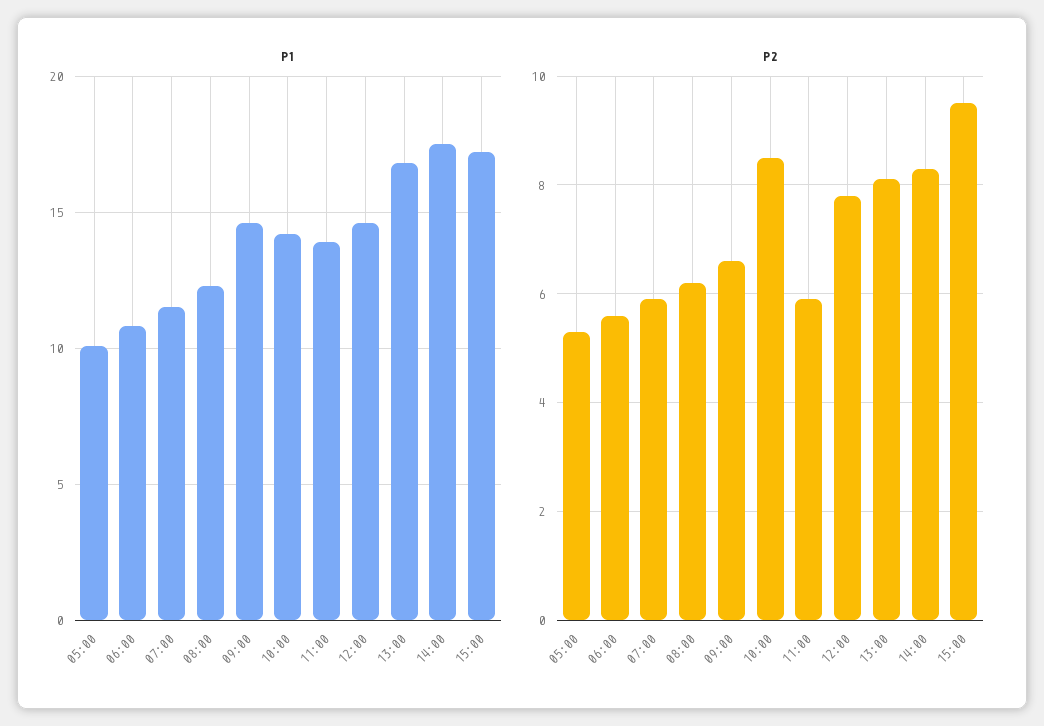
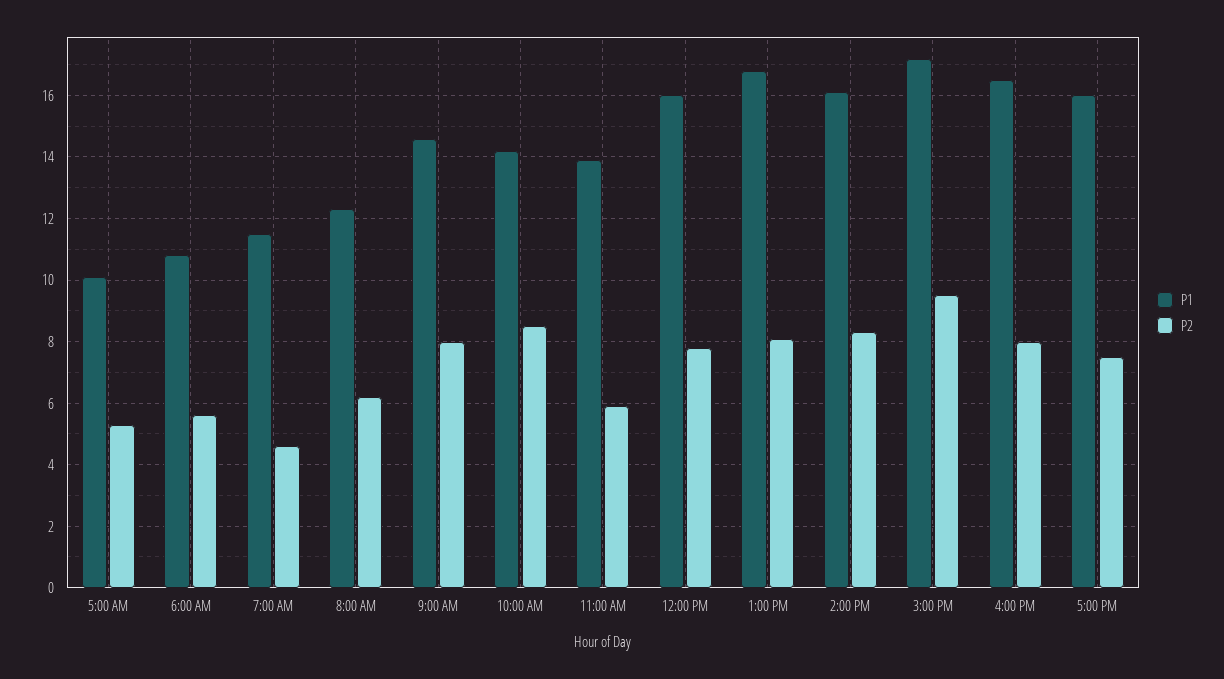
P1, 12:00: 14.5 -> 16
P1, 14:00: 17.5 -> 16
P2, 07:00: 6 -> 4.5
P2, 09:00: 6.5 -> 8
P1, 4:00 PM: none -> 16.5
P2, 4:00 PM: none -> 8
P1, 5:00 PM: none -> 16
P2, 5:00 PM: none -> 7.5

